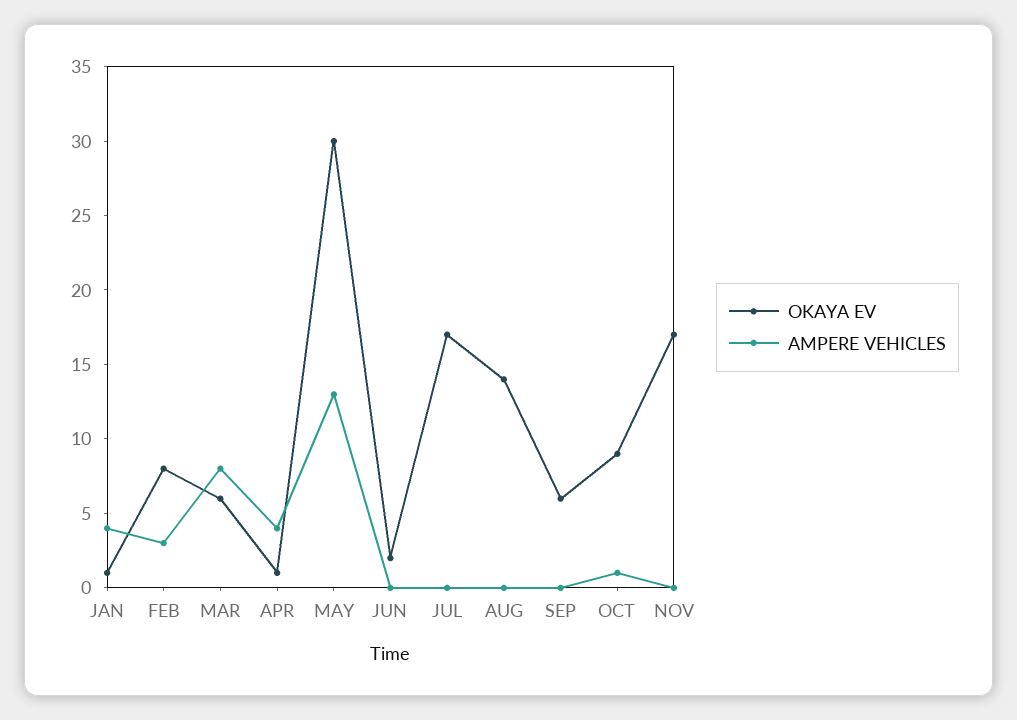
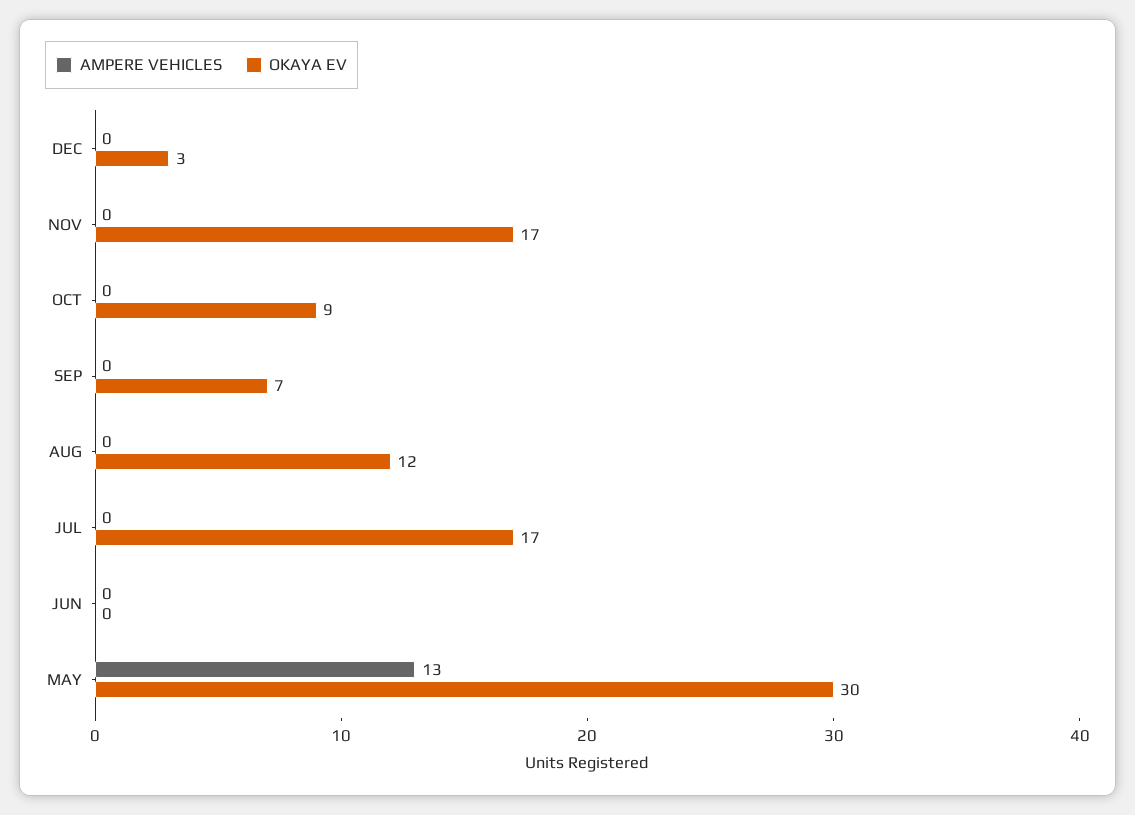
OKAYA EV, JAN: 1 -> none
AMPERE VEHICLES, JAN: 4 -> none
OKAYA EV, FEB: 8 -> none
AMPERE VEHICLES, FEB: 3 -> none
OKAYA EV, MAR: 6 -> none
AMPERE VEHICLES, MAR: 8 -> none
OKAYA EV, APR: 1 -> none
AMPERE VEHICLES, APR: 4 -> none
OKAYA EV, JUN: 2 -> 0
OKAYA EV, AUG: 14 -> 12
OKAYA EV, SEP: 6 -> 7
AMPERE VEHICLES, OCT: 1 -> 0
AMPERE VEHICLES, DEC: none -> 0
OKAYA EV, DEC: none -> 3

